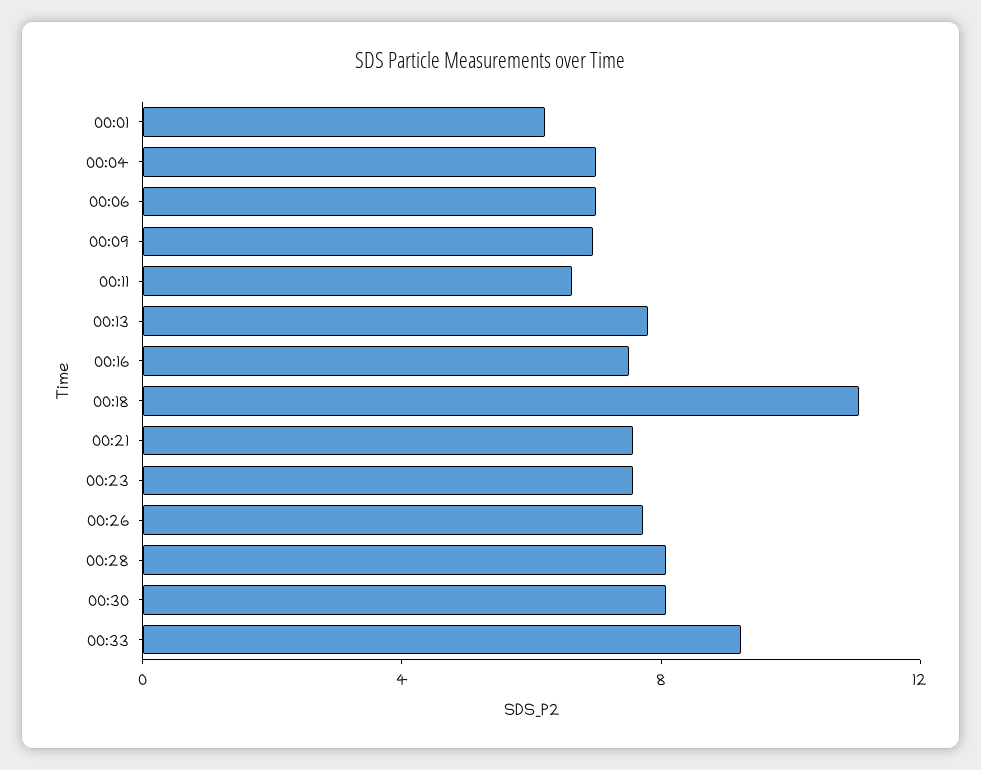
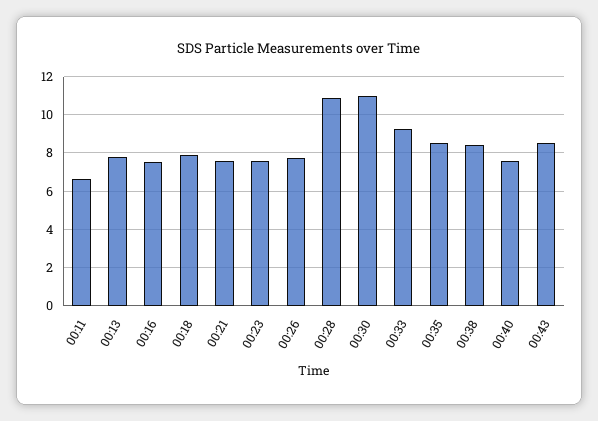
00:01: 6 -> none
00:04: 7 -> none
00:06: 7 -> none
00:09: 7 -> none
00:18: 11 -> 8
00:28: 8 -> 11
00:30: 8 -> 11
00:35: none -> 8.5
00:38: none -> 8.5
00:40: none -> 7.5
00:43: none -> 8.5

